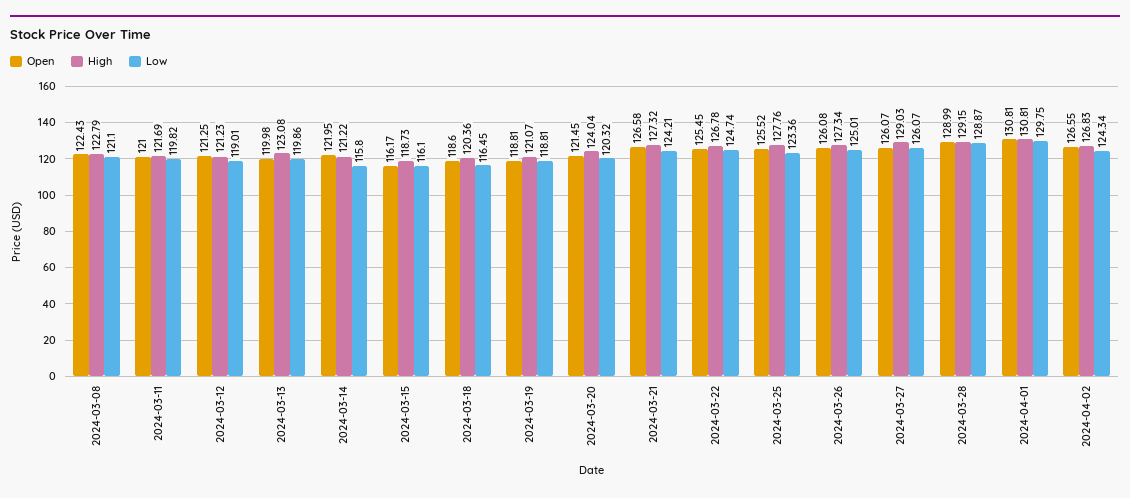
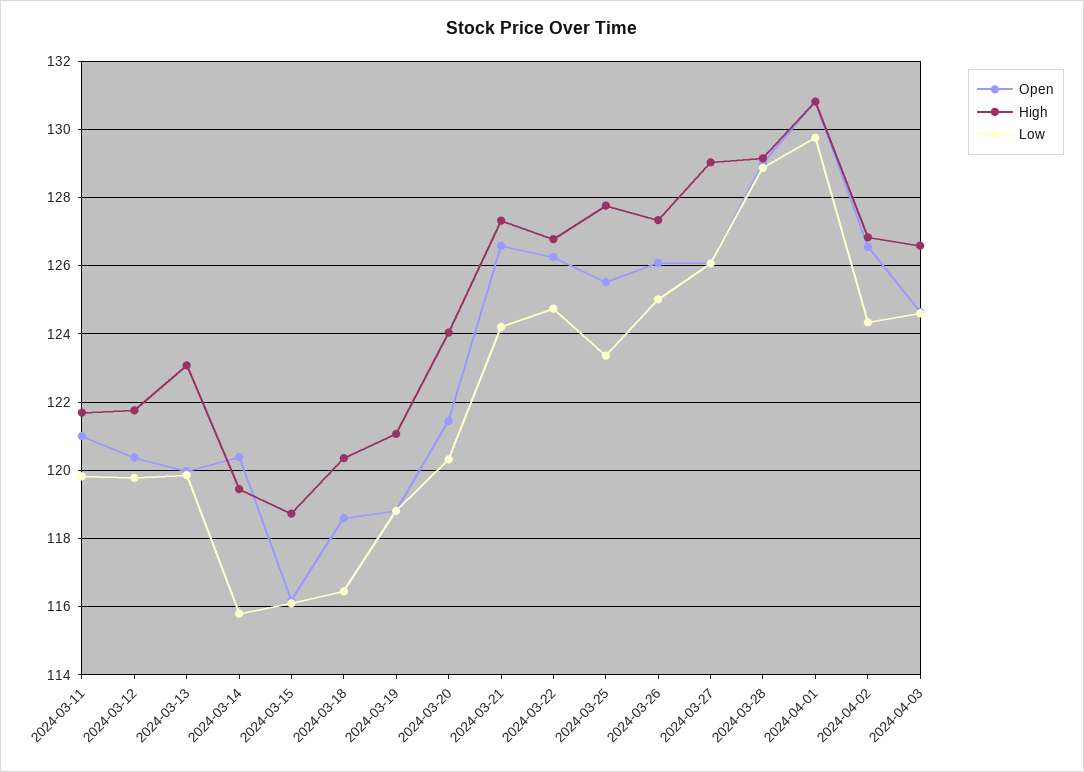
Open, 2024-03-08: 122.43 -> none
High, 2024-03-08: 122.79 -> none
Low, 2024-03-08: 121.1 -> none
Open, 2024-03-12: 121.25 -> 120.4
High, 2024-03-12: 121.23 -> 121.8
Low, 2024-03-12: 119.01 -> 119.8
Open, 2024-03-14: 121.95 -> 120.4
High, 2024-03-14: 121.22 -> 119.4
Open, 2024-03-22: 125.45 -> 126.2
Open, 2024-04-03: none -> 124.6
High, 2024-04-03: none -> 126.6
Low, 2024-04-03: none -> 124.6

